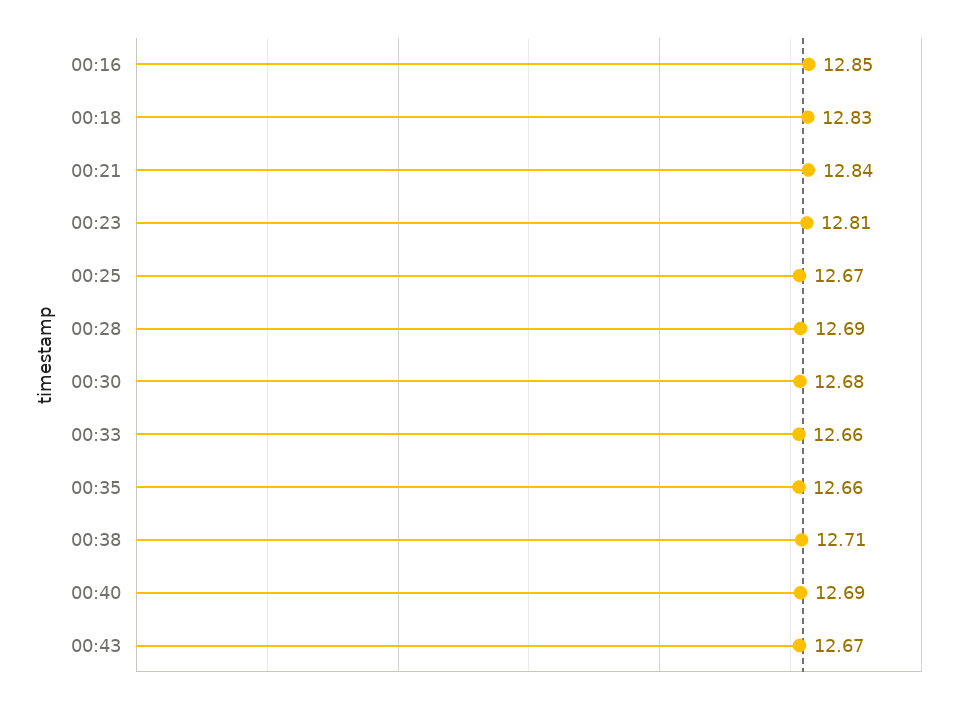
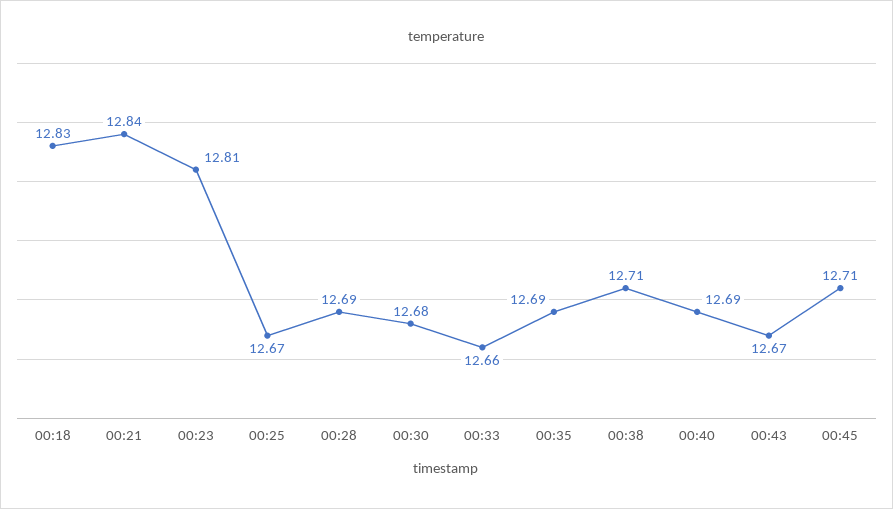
00:16: 12.85 -> none
00:35: 12.66 -> 12.69
00:45: none -> 12.71

